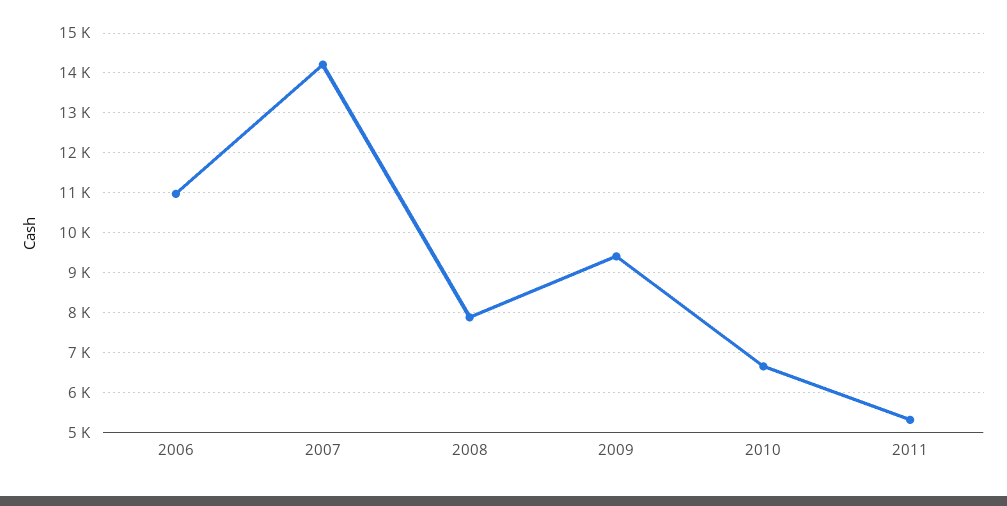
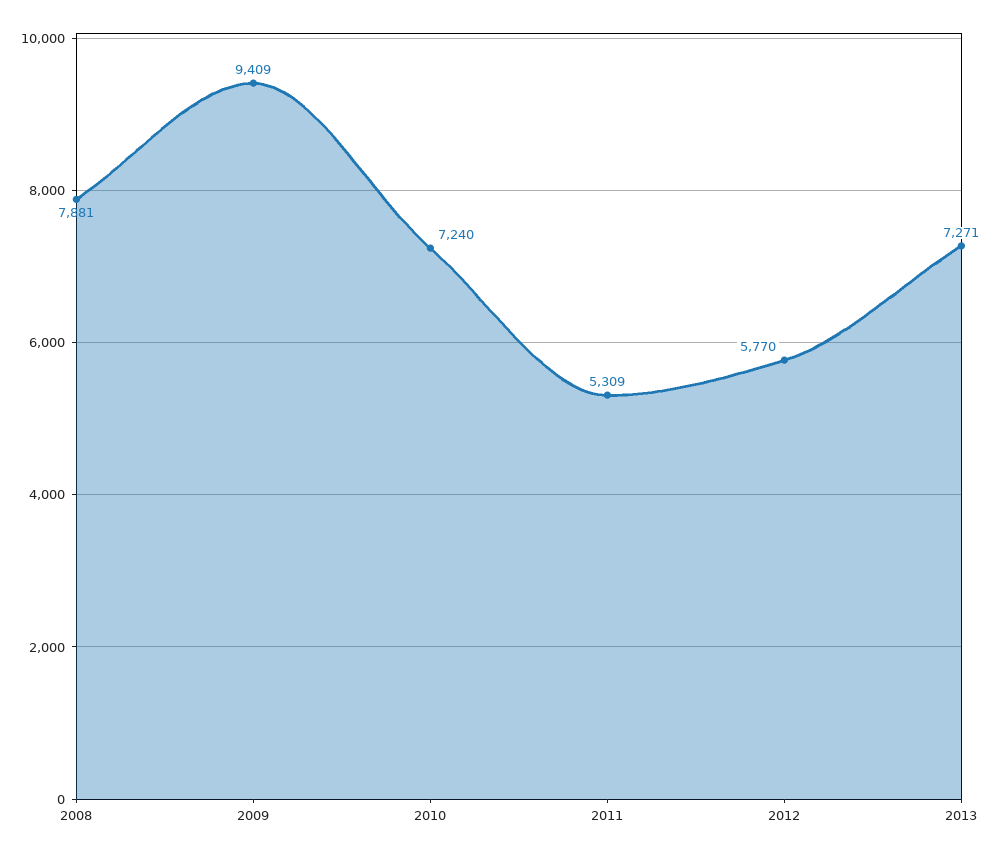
2006: 11000 -> none
2007: 14200 -> none
2010: 6600 -> 7240
2012: none -> 5770
2013: none -> 7271

